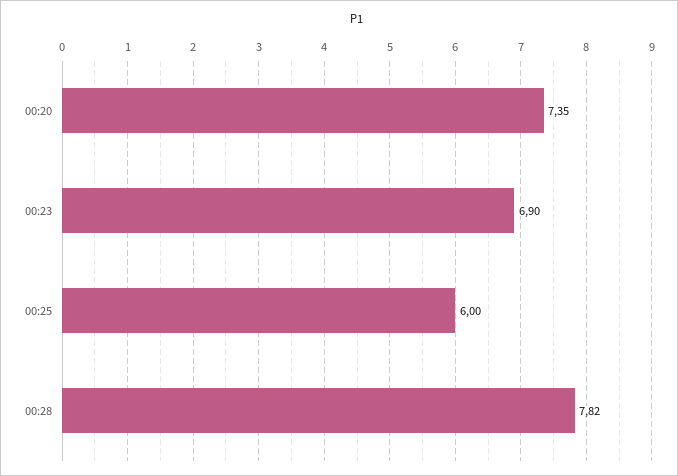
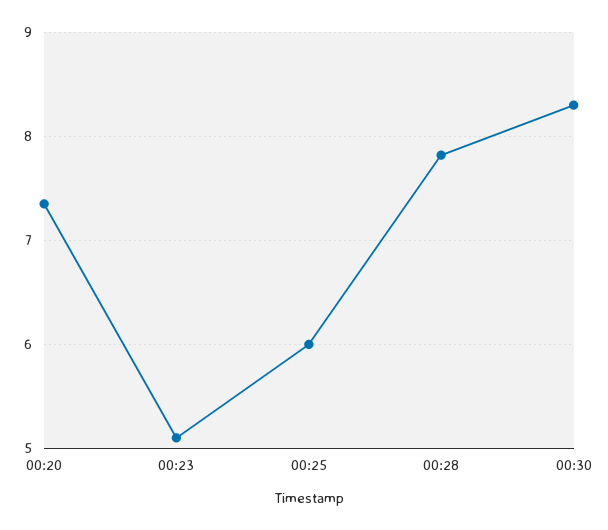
00:23: 6.9 -> 5.1
00:30: none -> 8.3

